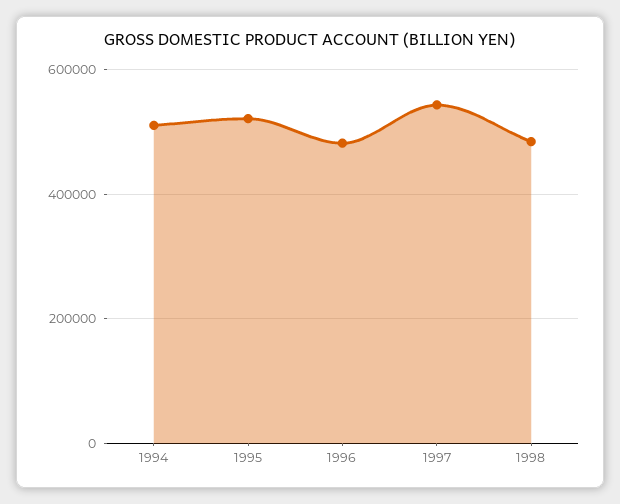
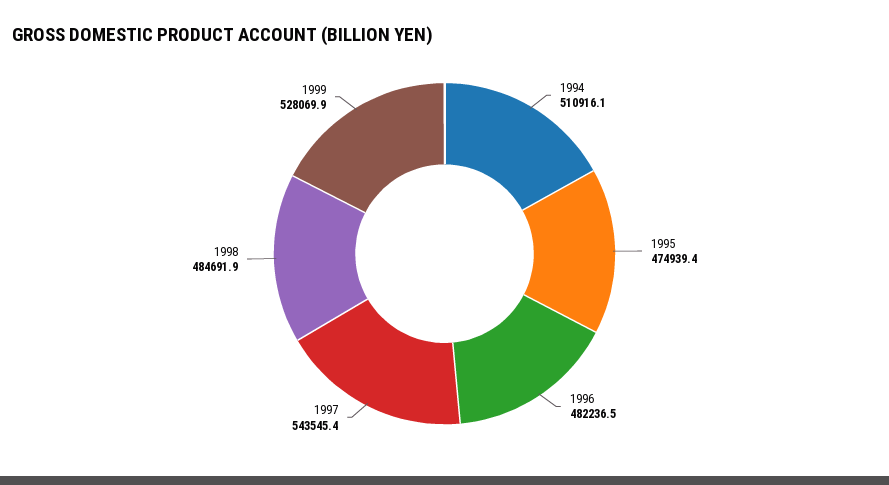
1995: 520000 -> 474939.4
1999: none -> 528069.9

